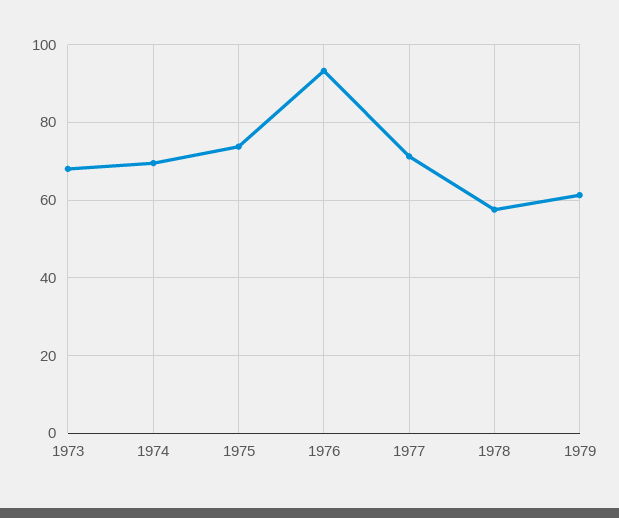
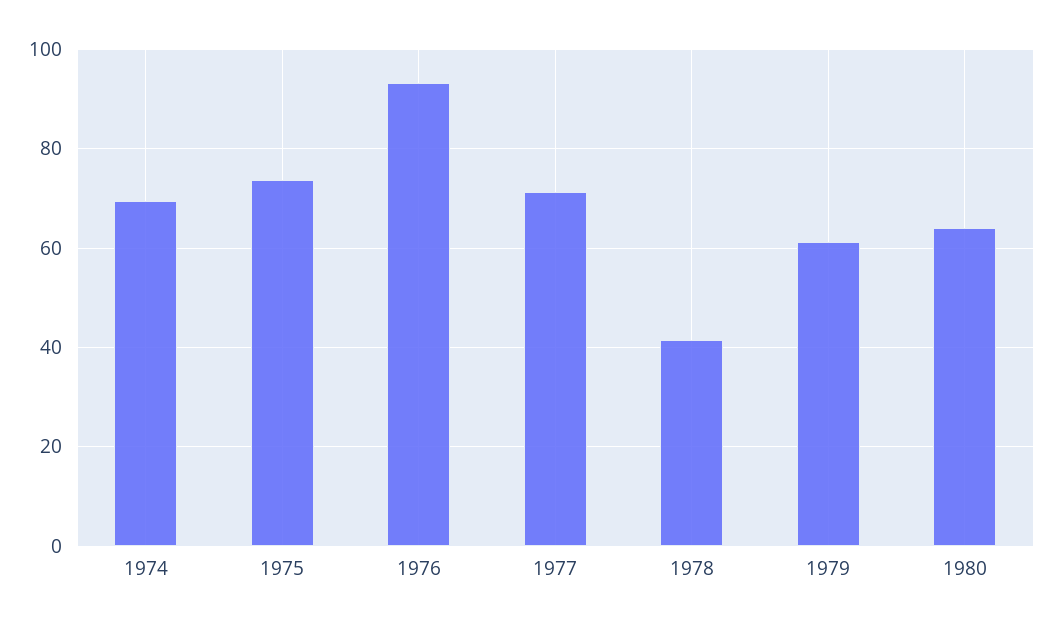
1973: 68 -> none
1978: 58 -> 42
1980: none -> 64

